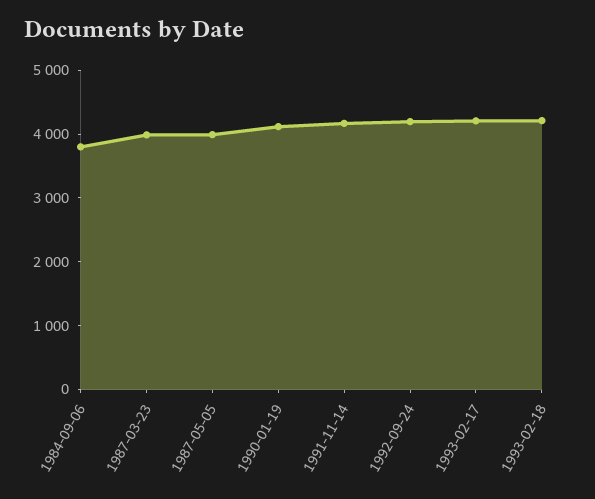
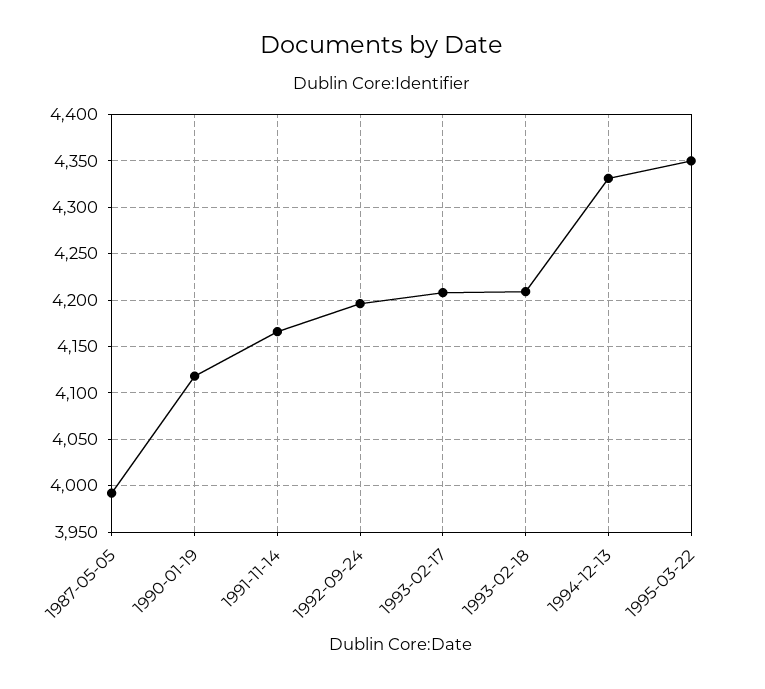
1984-09-06: 3800 -> none
1987-03-23: 4000 -> none
1994-12-13: none -> 4330
1995-03-22: none -> 4350

